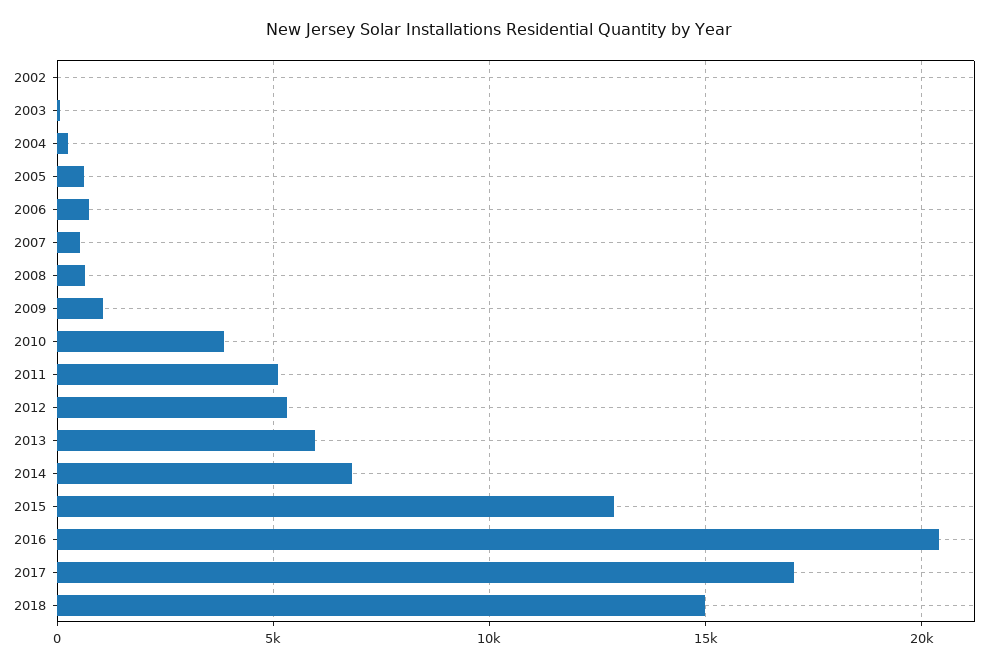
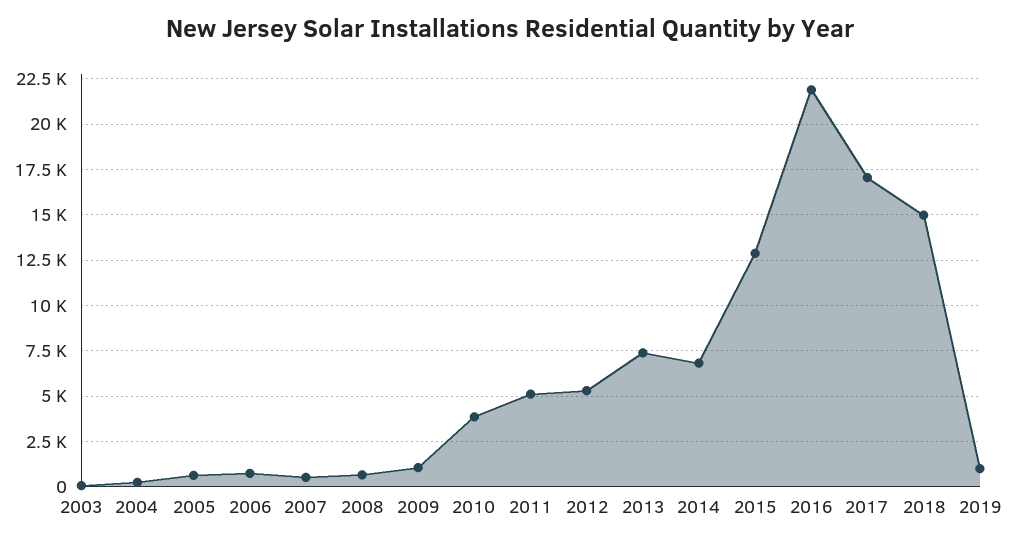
2002: 0 -> none
2013: 6000 -> 7500
2016: 20500 -> 22000
2019: none -> 1000

